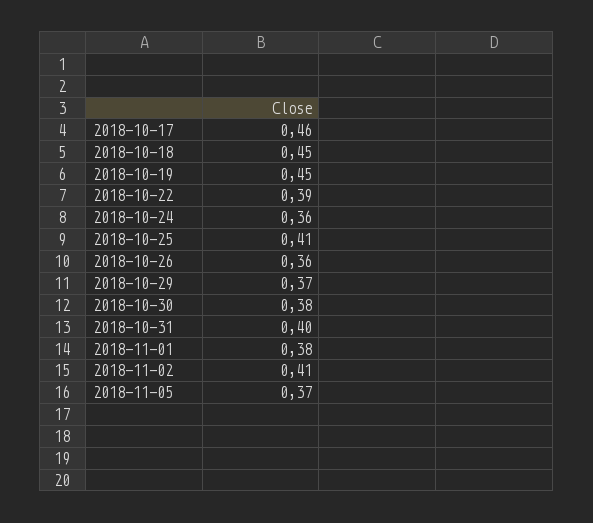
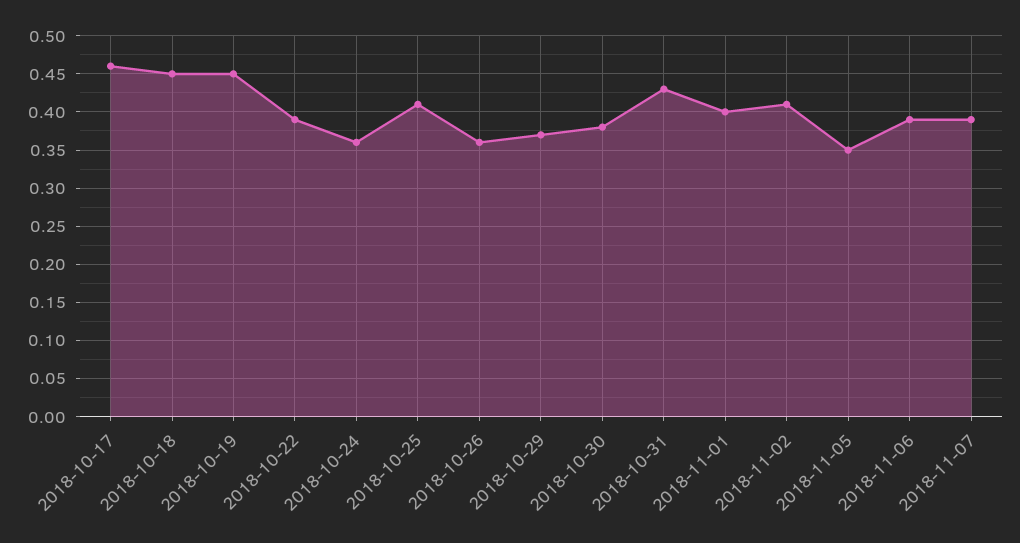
2018-10-31: 0.4 -> 0.43
2018-11-01: 0.38 -> 0.4
2018-11-05: 0.37 -> 0.35
2018-11-06: none -> 0.39
2018-11-07: none -> 0.39

